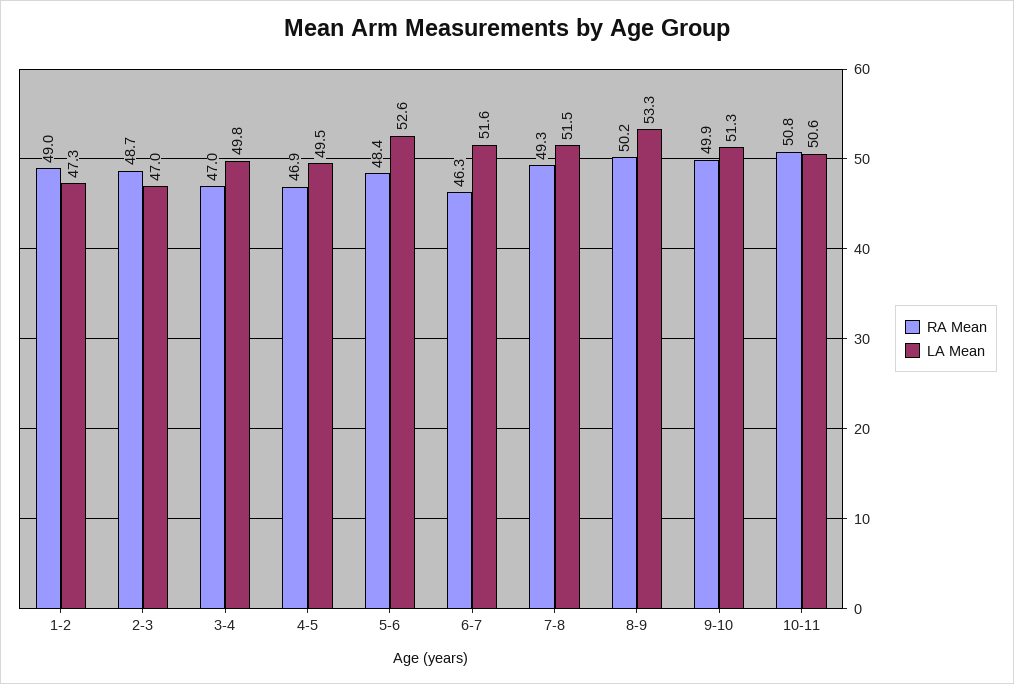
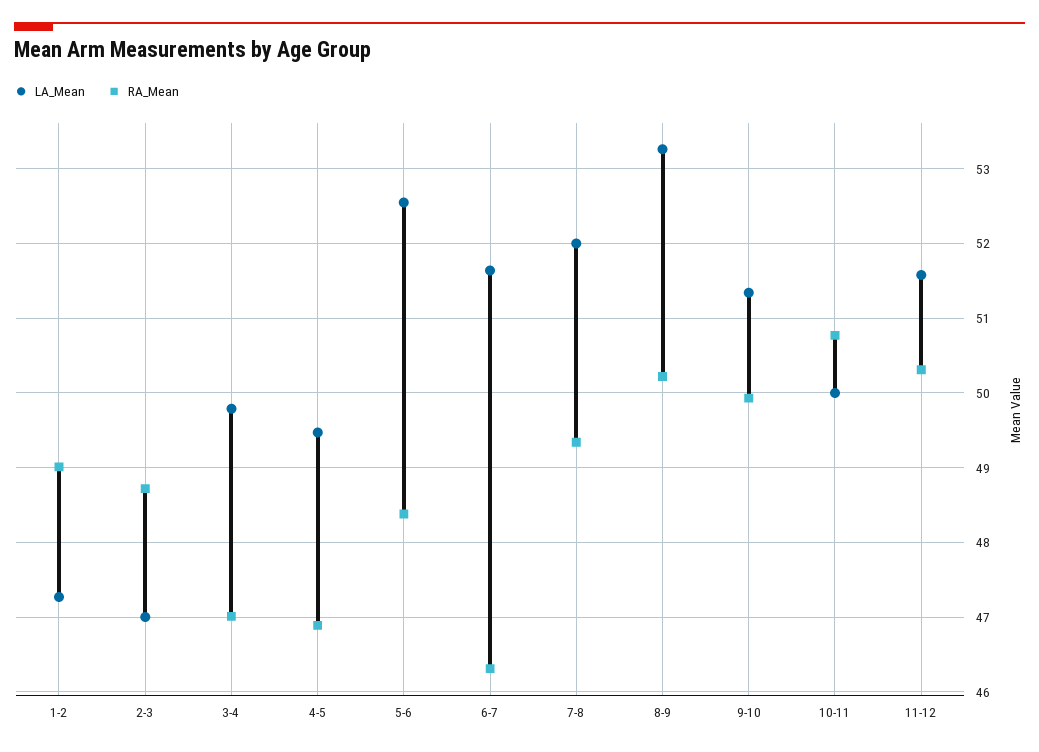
LA Mean, 7-8: 51.5 -> 52
LA Mean, 10-11: 50.6 -> 50
LA Mean, 11-12: none -> 51.6
RA Mean, 11-12: none -> 50.3

